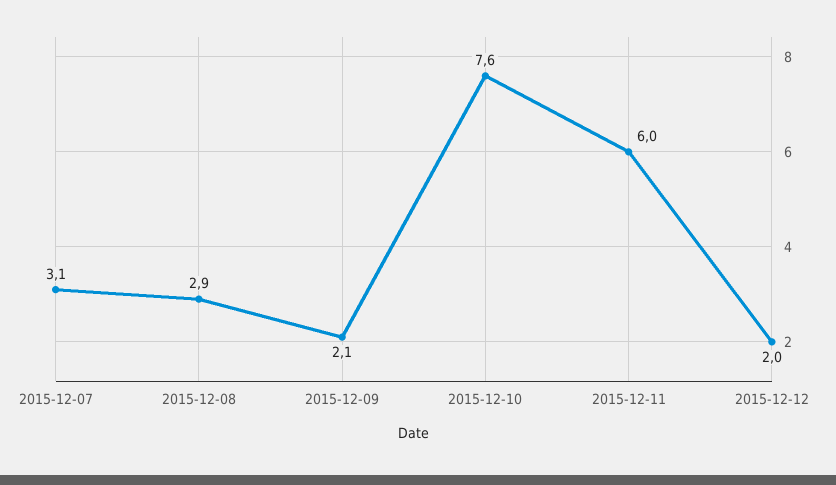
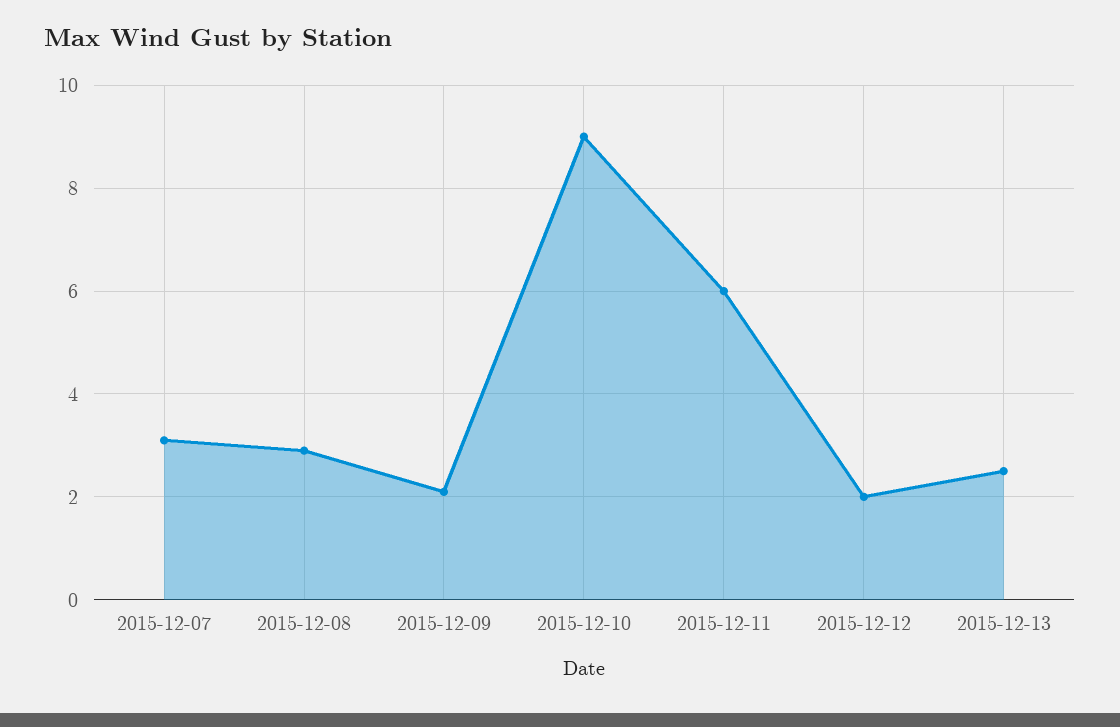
2015-12-10: 7.6 -> 9
2015-12-13: none -> 2.5

